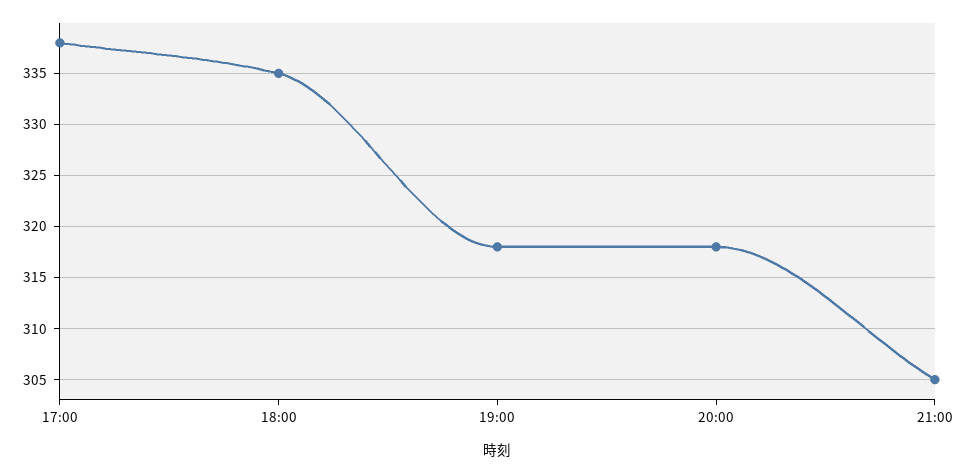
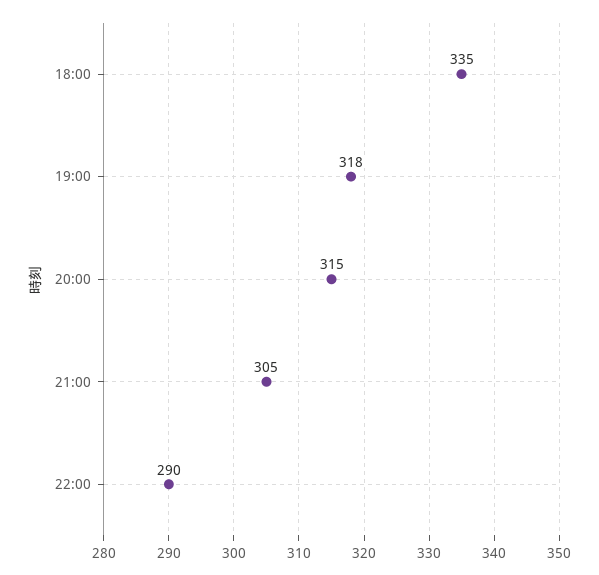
17:00: 338 -> none
20:00: 318 -> 315
22:00: none -> 290

